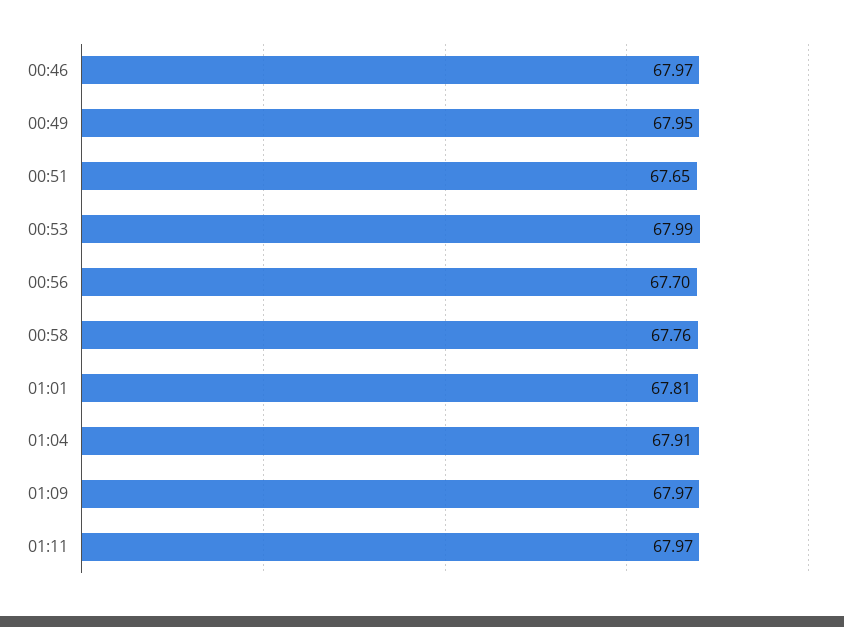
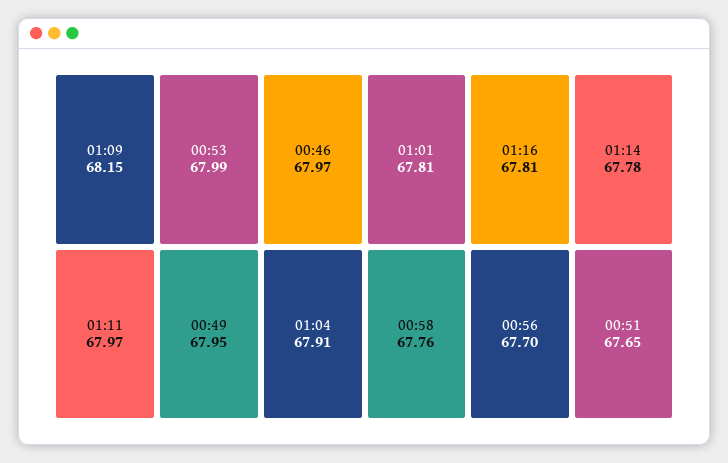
01:09: 67.97 -> 68.15
01:16: none -> 67.81
01:14: none -> 67.78

